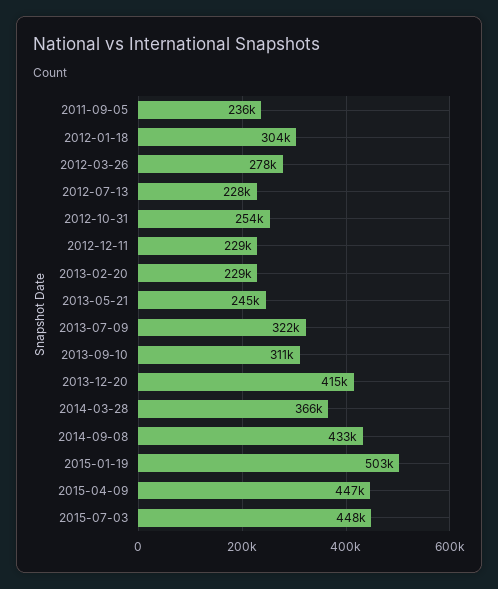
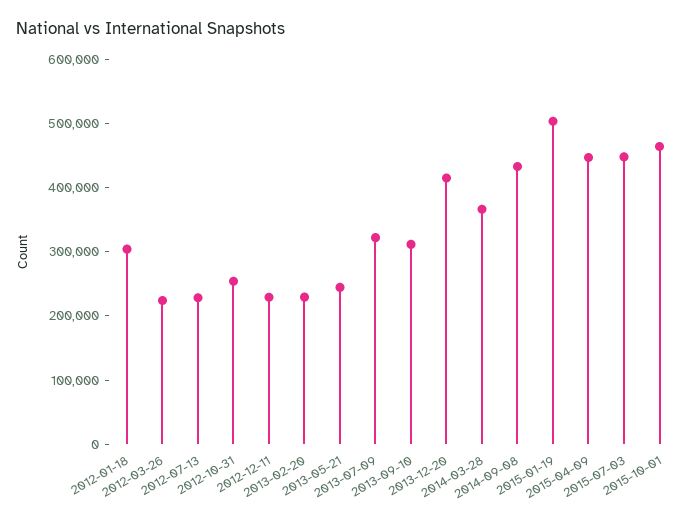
2011-09-05: 236000 -> none
2012-03-26: 278000 -> 220000
2015-10-01: none -> 460000

